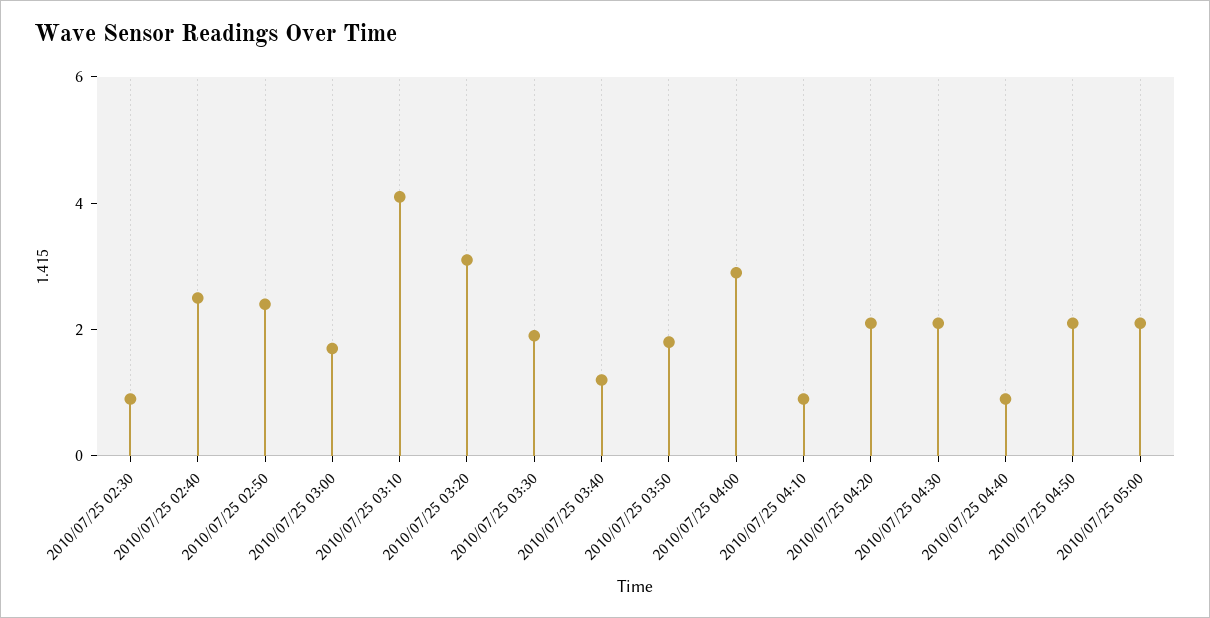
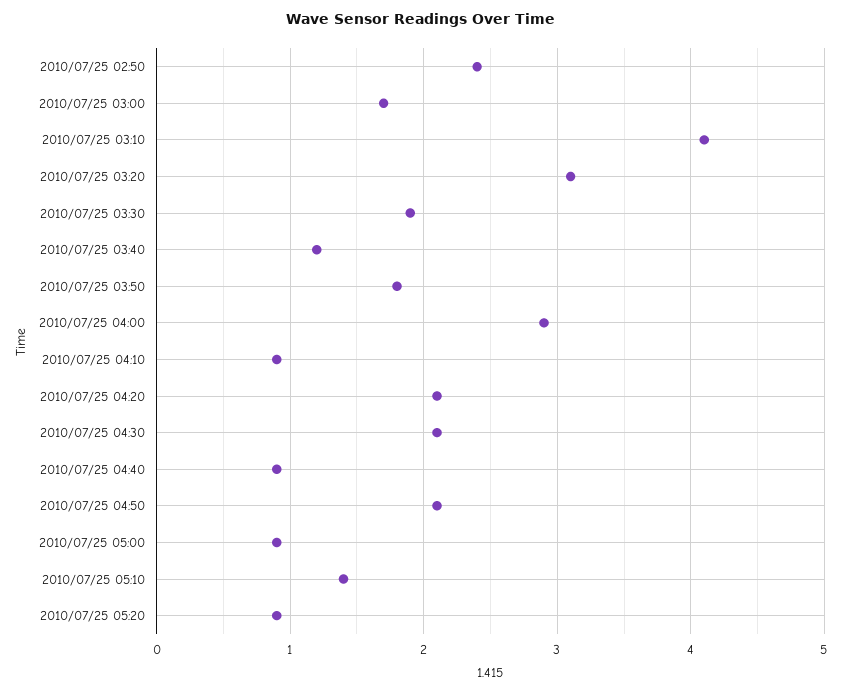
2010/07/25 02:30: 1 -> none
2010/07/25 02:40: 2.5 -> none
2010/07/25 05:00: 2 -> 0.9
2010/07/25 05:10: none -> 1.4
2010/07/25 05:20: none -> 0.9

